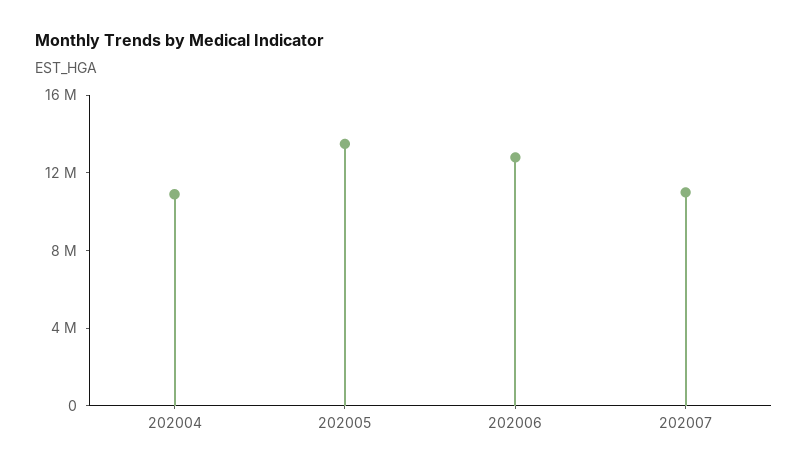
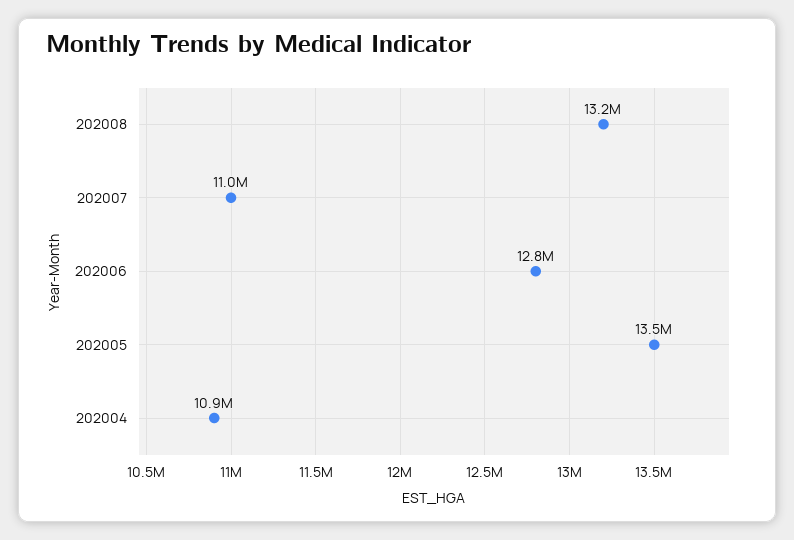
202008: none -> 13200000

